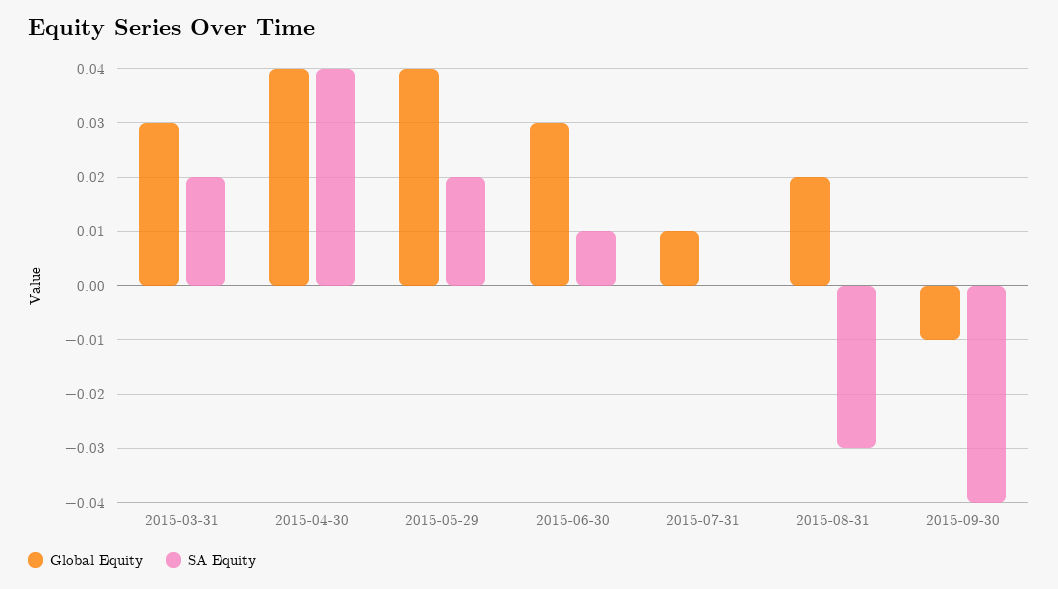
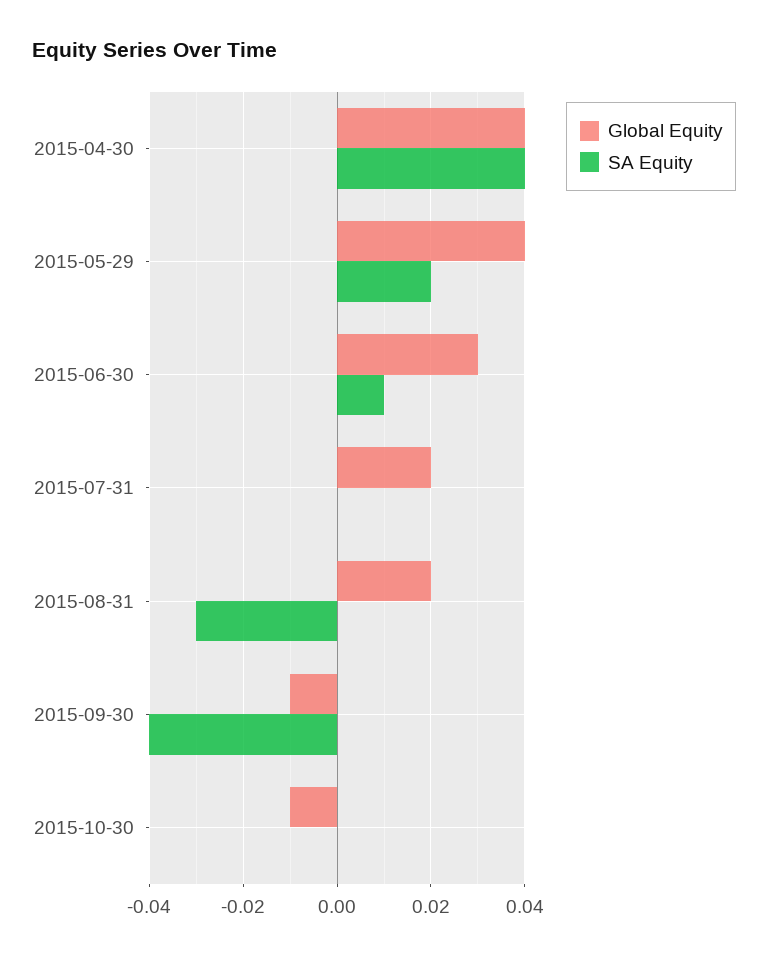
Global Equity, 2015-03-31: 0.03 -> none
SA Equity, 2015-03-31: 0.02 -> none
Global Equity, 2015-07-31: 0.01 -> 0.02
Global Equity, 2015-10-30: none -> -0.01
SA Equity, 2015-10-30: none -> 0

